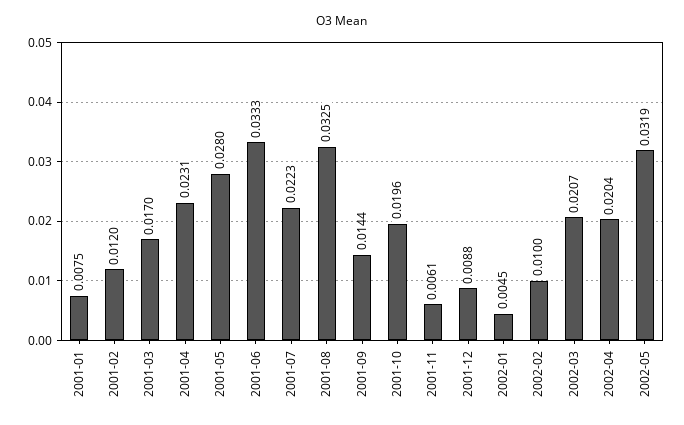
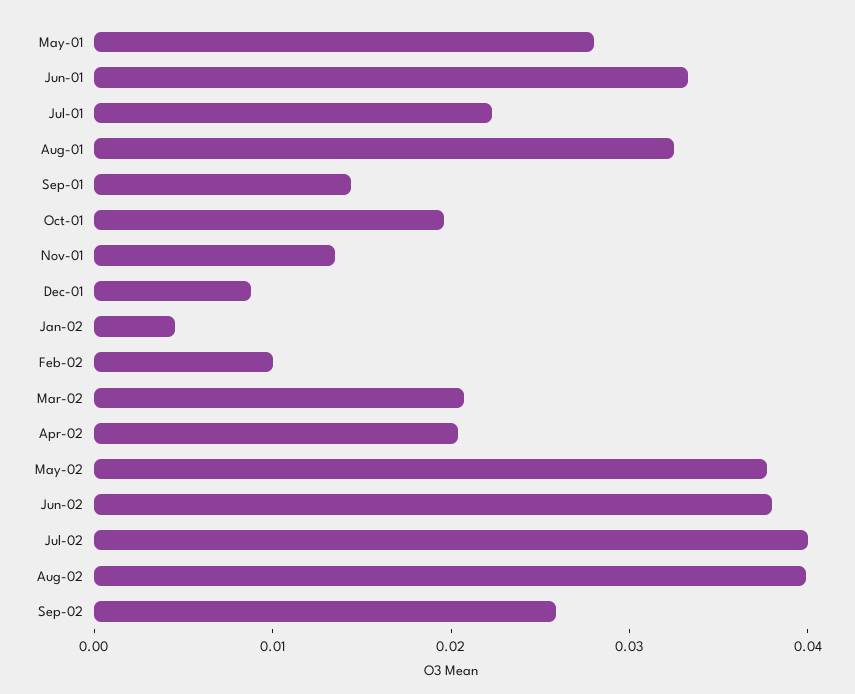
2001-01: 0.0075 -> none
2001-02: 0.012 -> none
2001-03: 0.017 -> none
2001-04: 0.0231 -> none
2001-11: 0.0061 -> 0.014
2002-05: 0.0319 -> 0.038
Jun-02: none -> 0.038
Jul-02: none -> 0.04
Aug-02: none -> 0.04
Sep-02: none -> 0.026

